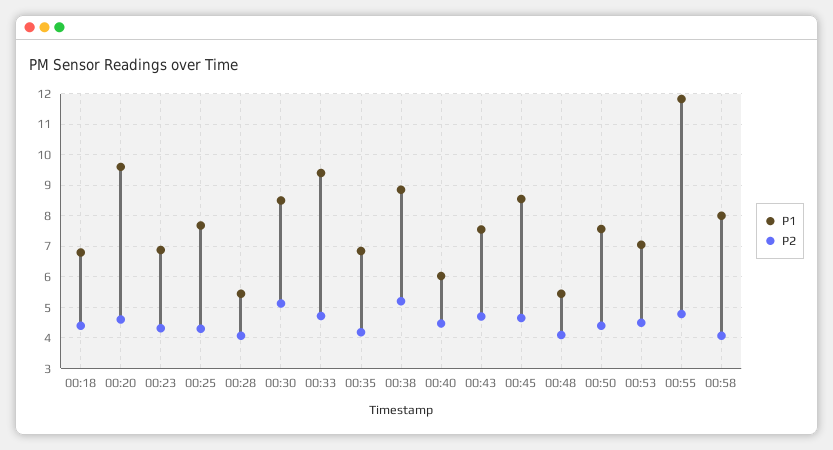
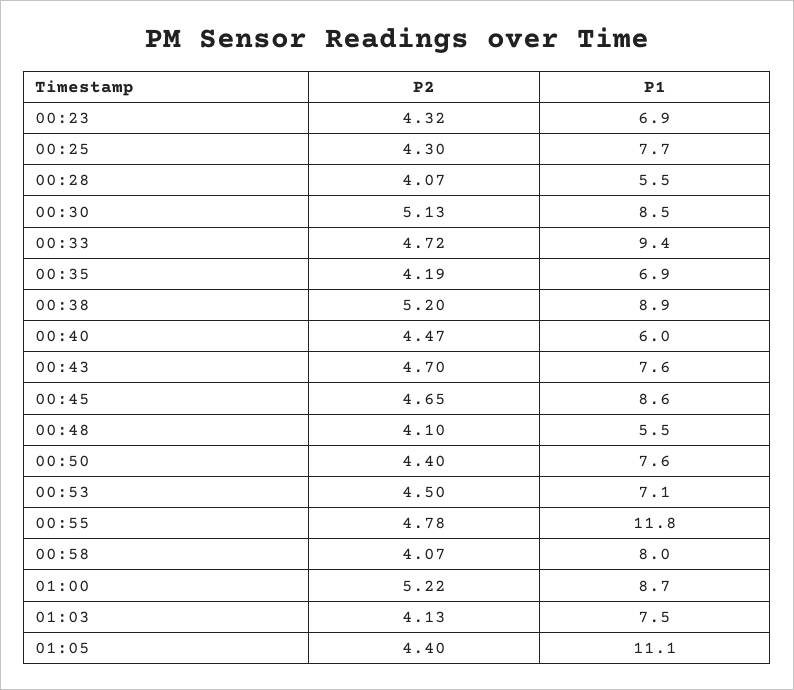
P1, 00:18: 6.8 -> none
P2, 00:18: 4.4 -> none
P1, 00:20: 9.6 -> none
P2, 00:20: 4.6 -> none
P2, 01:00: none -> 5.22
P1, 01:00: none -> 8.7
P2, 01:03: none -> 4.13
P1, 01:03: none -> 7.5
P2, 01:05: none -> 4.4
P1, 01:05: none -> 11.1

